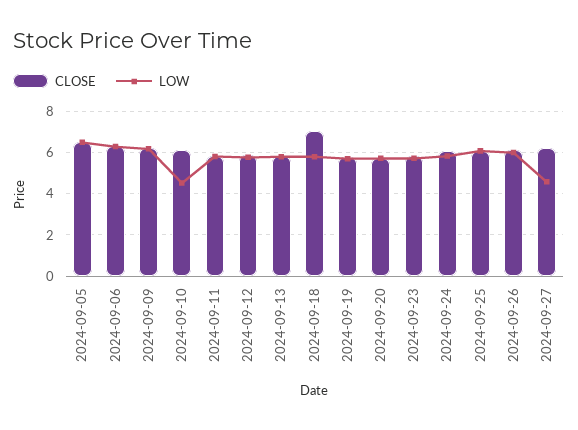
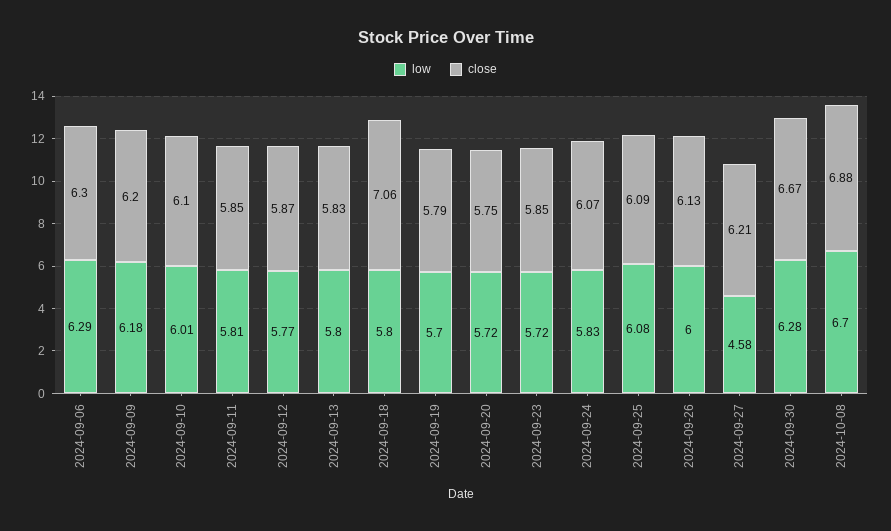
CLOSE, 2024-09-05: 6.5 -> none
LOW, 2024-09-05: 6.5 -> none
LOW, 2024-09-10: 4.5 -> 6.01
LOW, 2024-09-30: none -> 6.28
CLOSE, 2024-09-30: none -> 6.67
LOW, 2024-10-08: none -> 6.7
CLOSE, 2024-10-08: none -> 6.88

